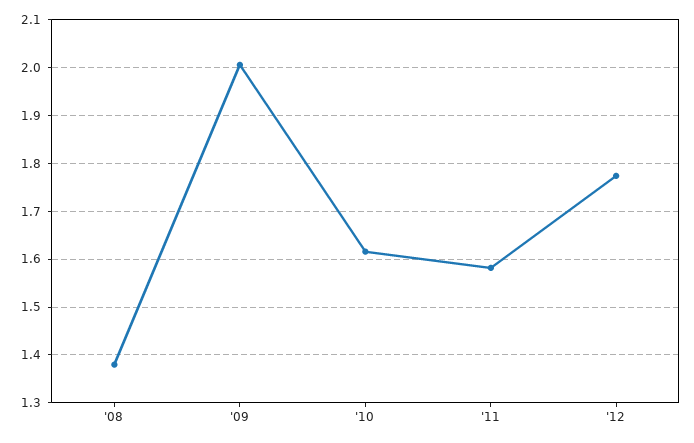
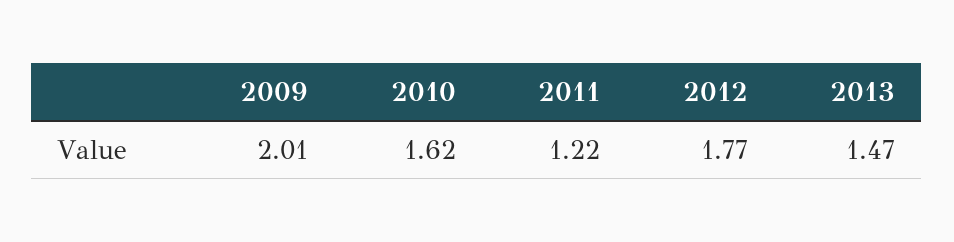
'08: 1.38 -> none
'11: 1.58 -> 1.22
2013: none -> 1.47

